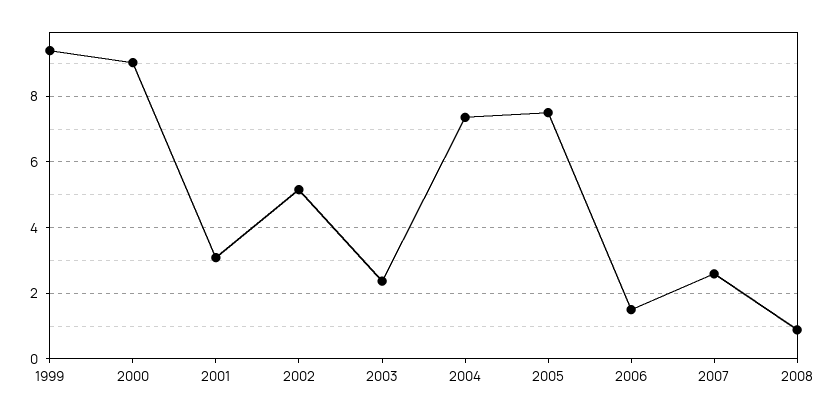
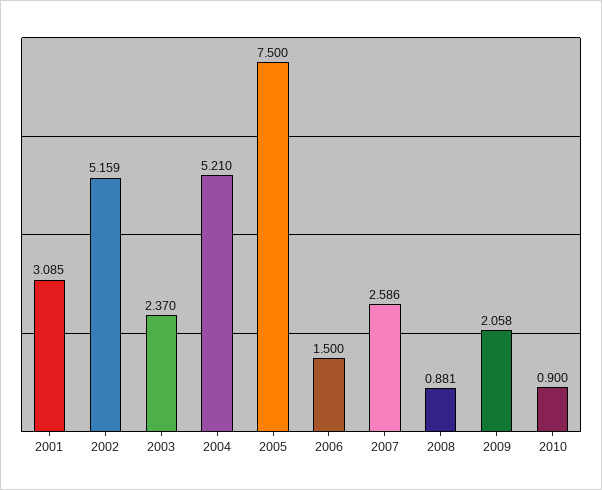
1999: 9.4 -> none
2000: 9 -> none
2004: 7.4 -> 5.21
2009: none -> 2.058
2010: none -> 0.9

